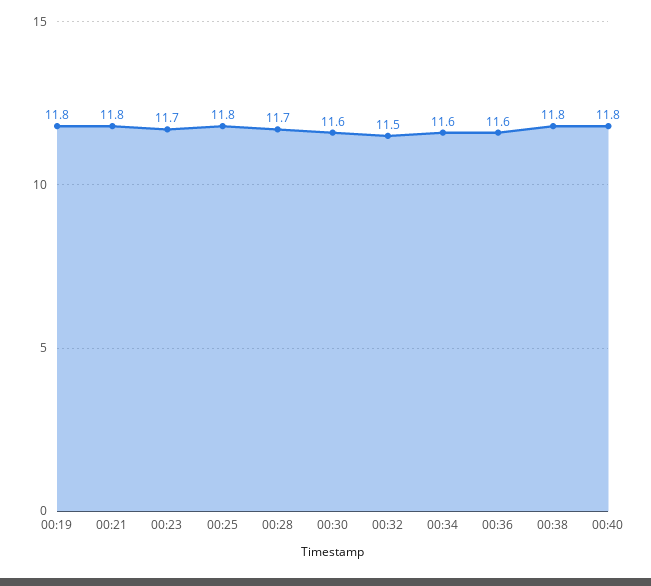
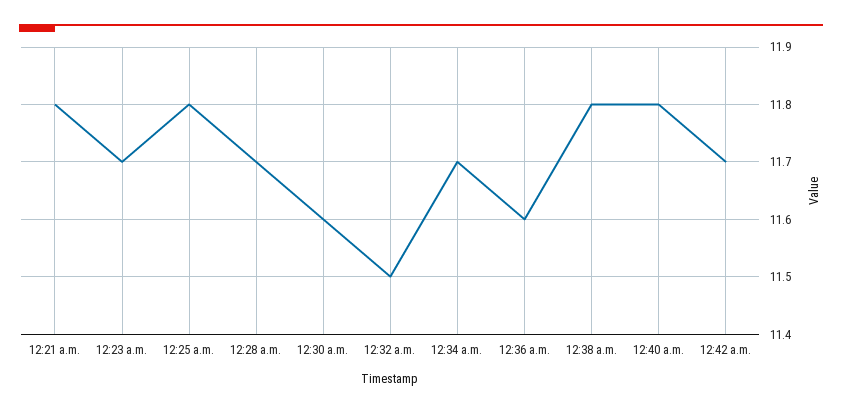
00:19: 11.8 -> none
00:34: 11.6 -> 11.7
12:42 a.m.: none -> 11.7

